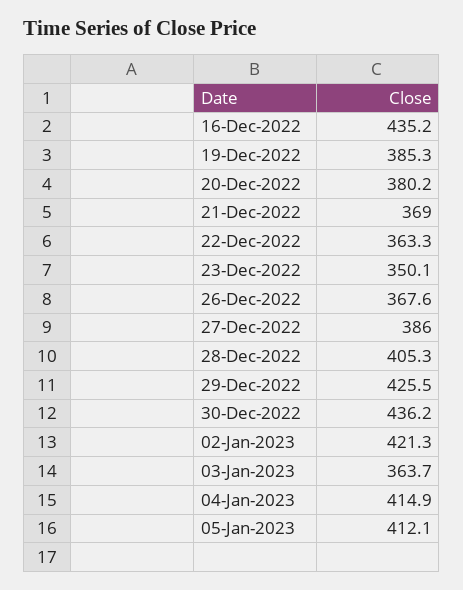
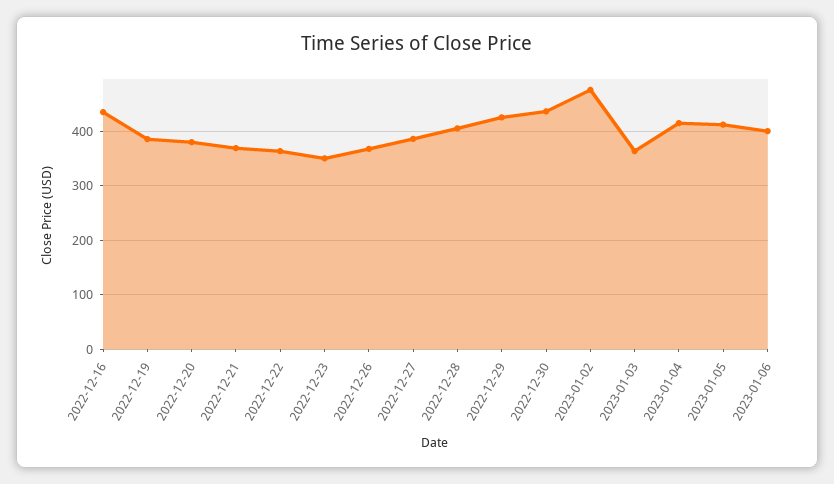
02-Jan-2023: 421.3 -> 480
2023-01-06: none -> 400

